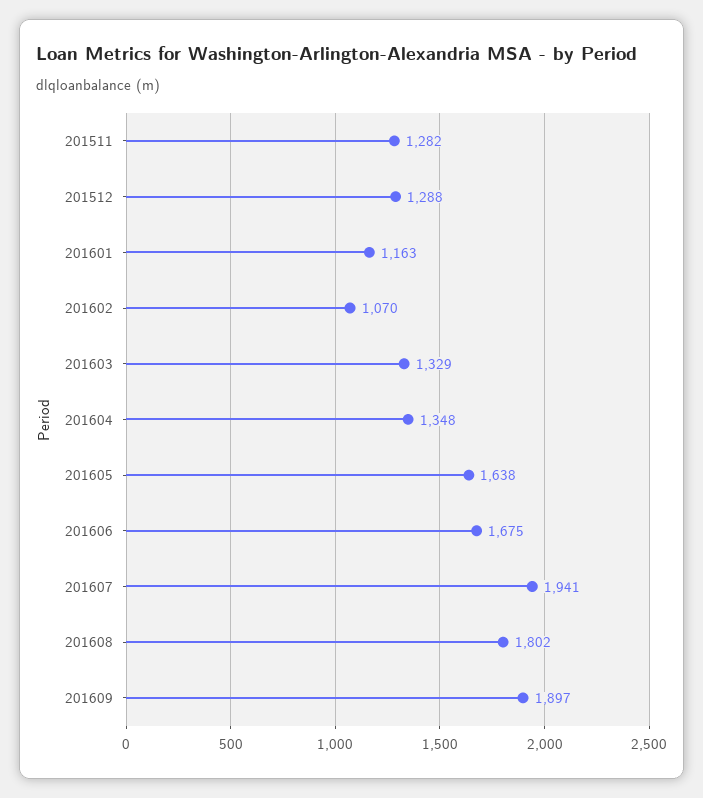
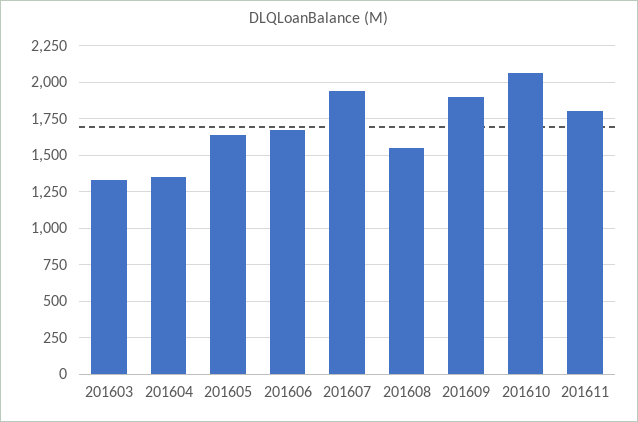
201511: 1282 -> none
201512: 1288 -> none
201601: 1163 -> none
201602: 1070 -> none
201608: 1802 -> 1550
201610: none -> 2050
201611: none -> 1800

